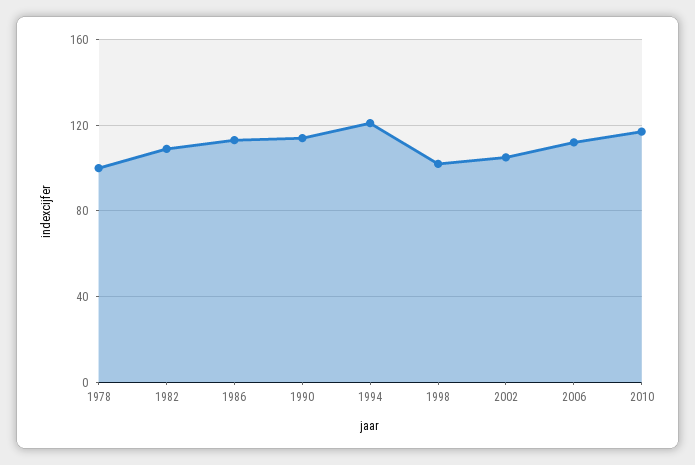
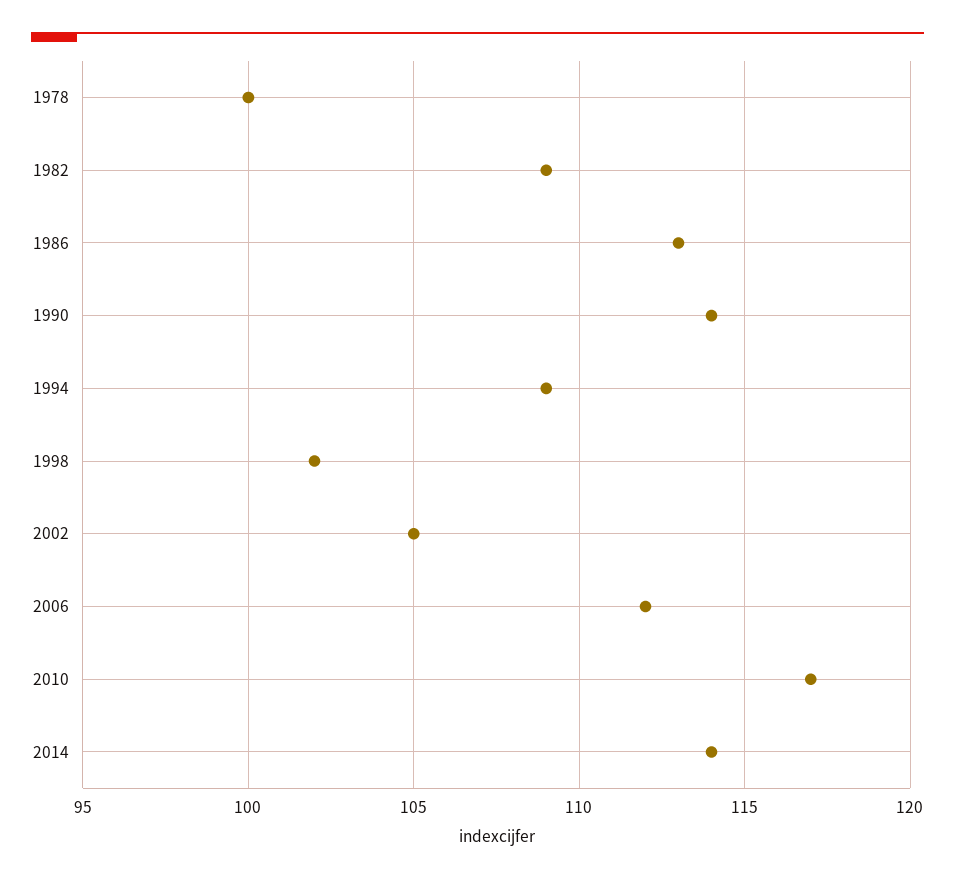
1994: 120 -> 109
2014: none -> 114

